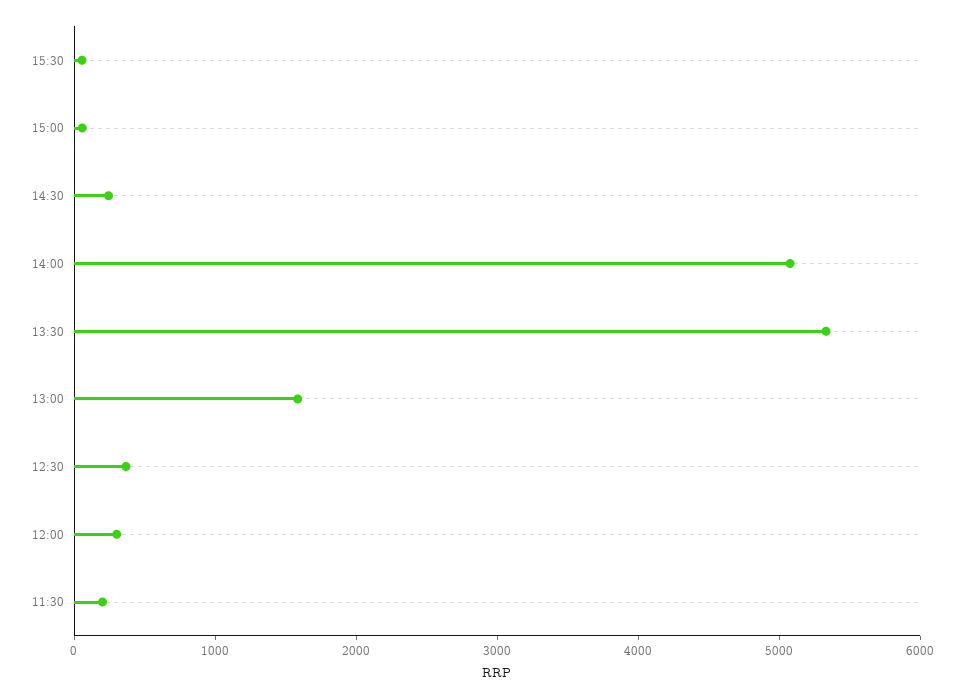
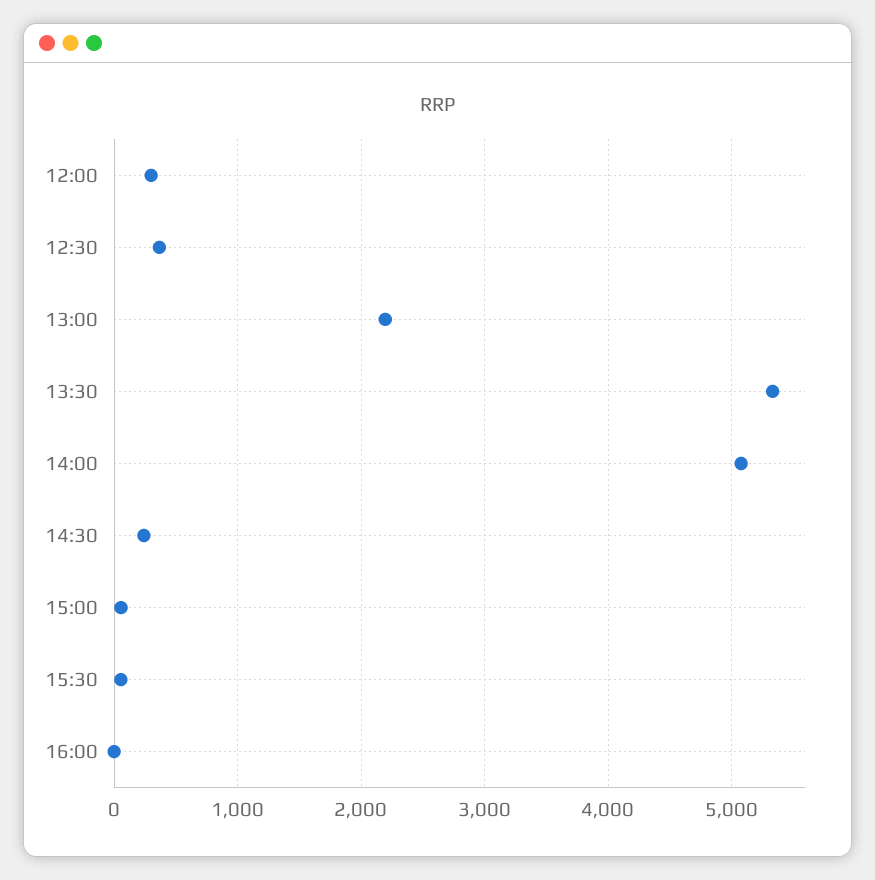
13:00: 1600 -> 2200
11:30: 200 -> none
16:00: none -> 0

